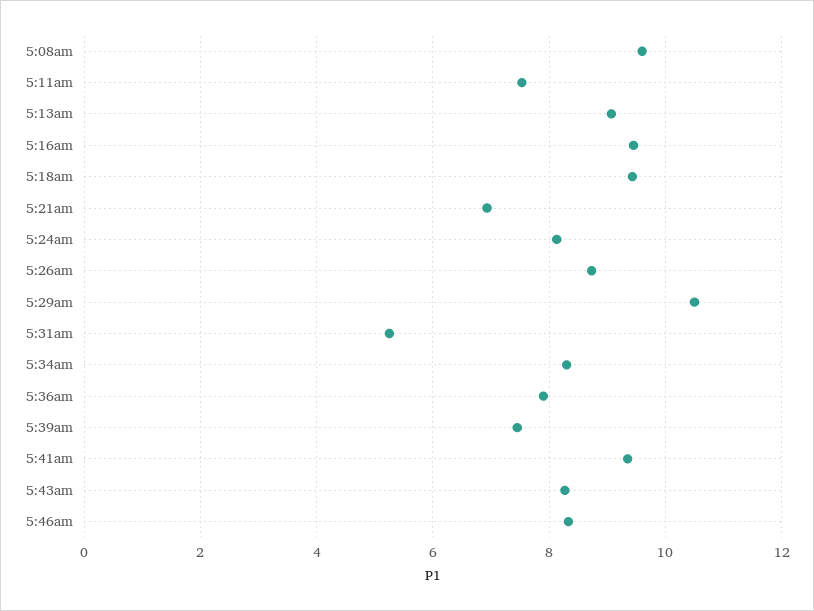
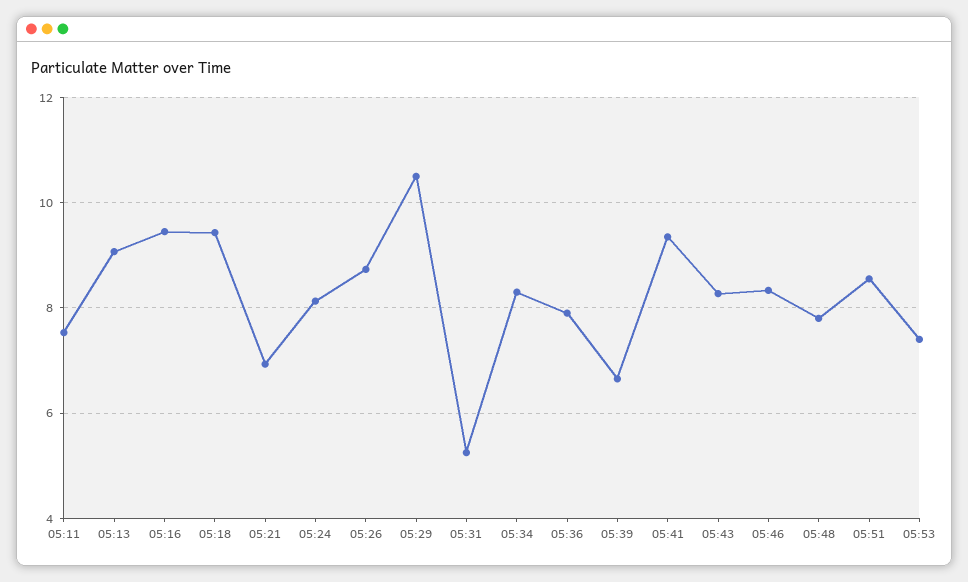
5:08am: 9.6 -> none
5:39am: 7.4 -> 6.6
05:48: none -> 7.8
05:51: none -> 8.6
05:53: none -> 7.4

